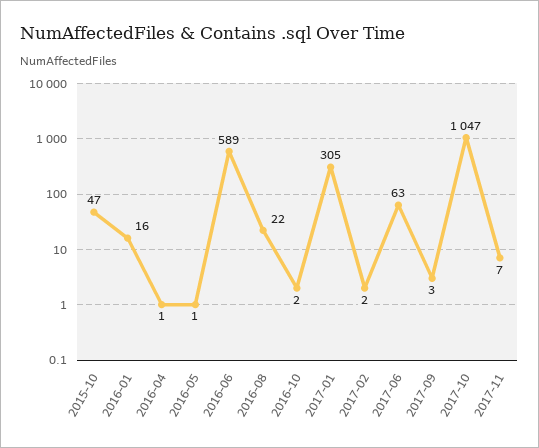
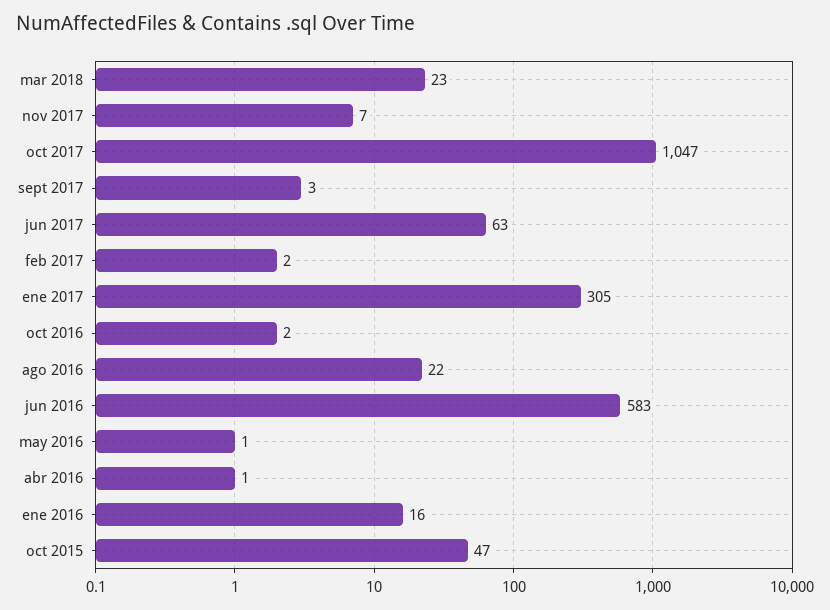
2016-06: 589 -> 583
mar 2018: none -> 23

